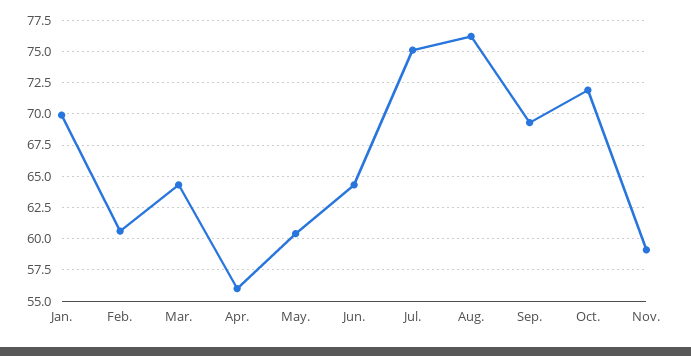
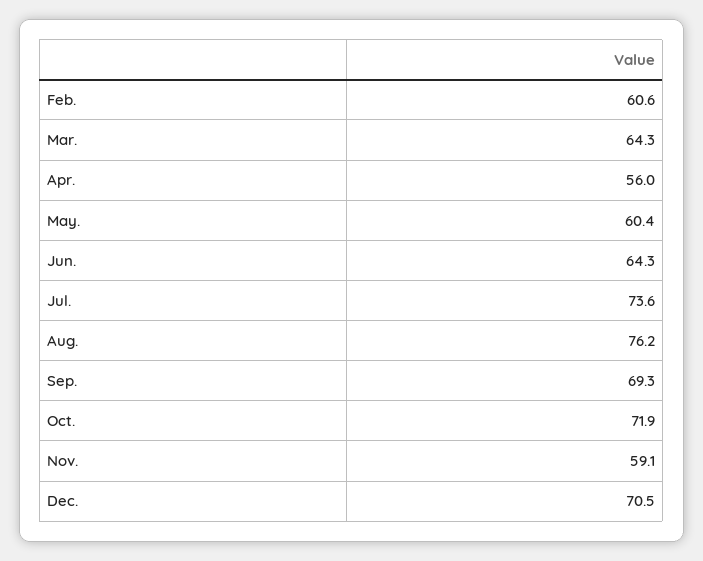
Jan.: 70 -> none
Jul.: 75 -> 73.6
Dec.: none -> 70.5

